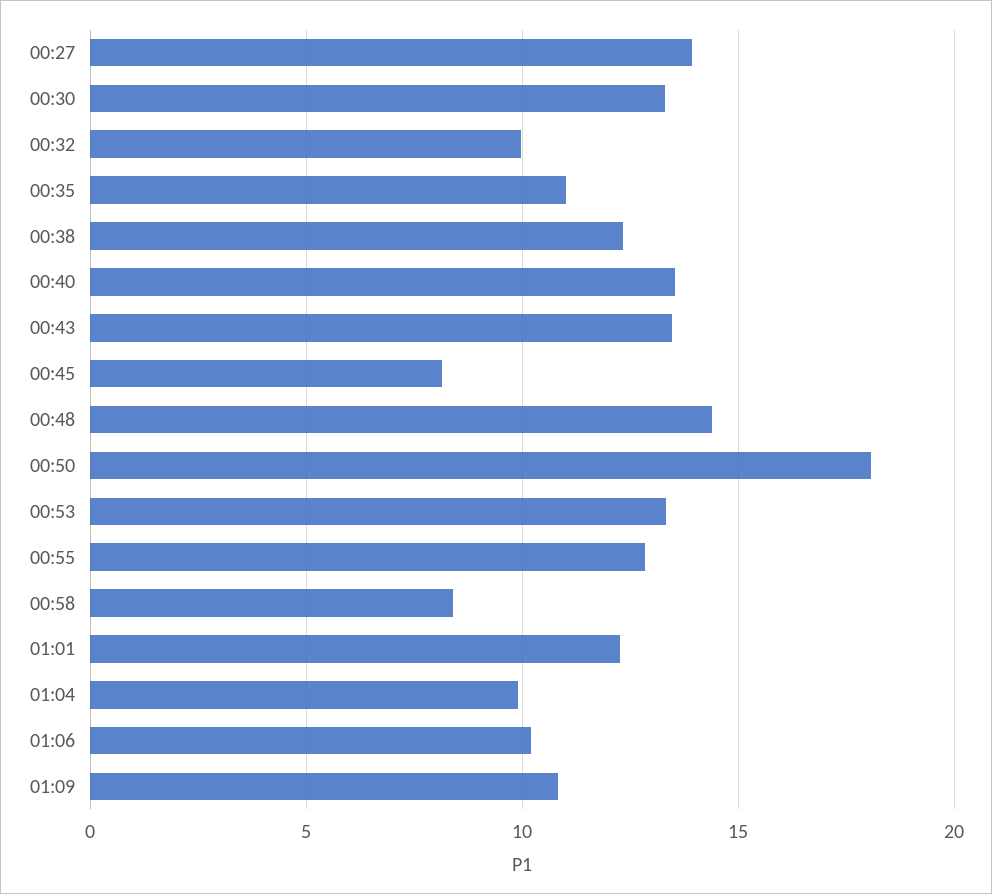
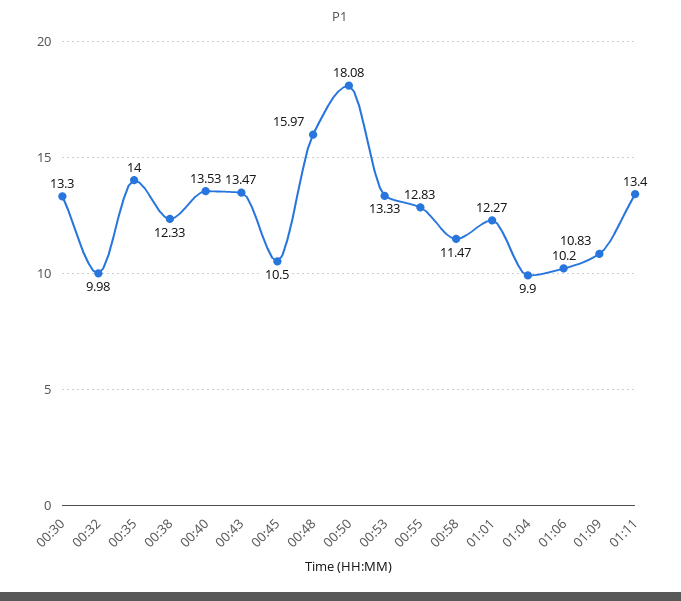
00:27: 14 -> none
00:35: 11 -> 14
00:45: 8 -> 10.5
00:48: 14.5 -> 15.97
00:58: 8.5 -> 11.47
01:11: none -> 13.4

